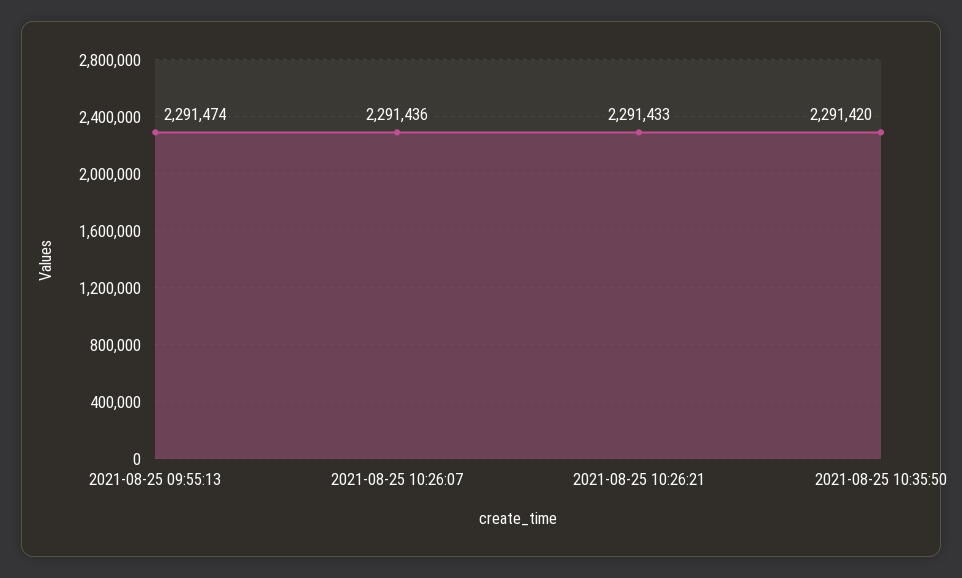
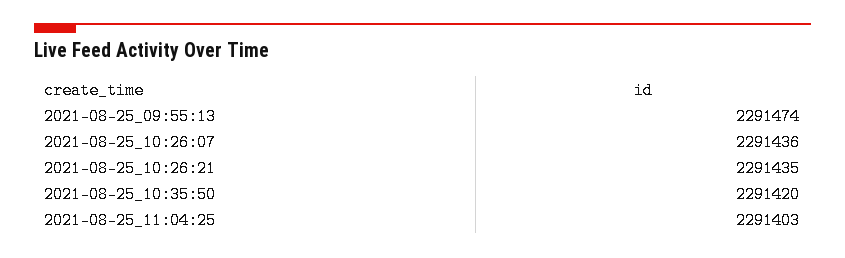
2021-08-25 10:26:21: 2291433 -> 2291435
2021-08-25_11:04:25: none -> 2291403

